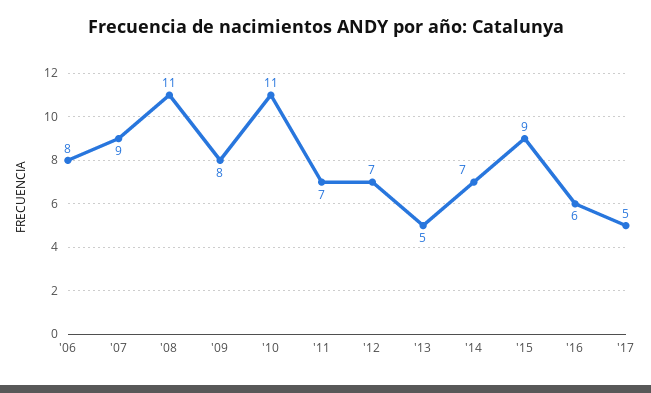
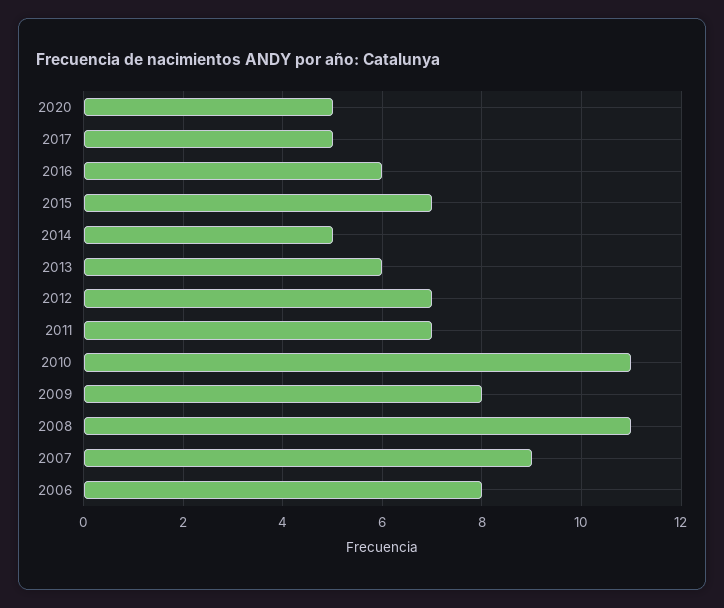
'13: 5 -> 6
'14: 7 -> 5
'15: 9 -> 7
2020: none -> 5

